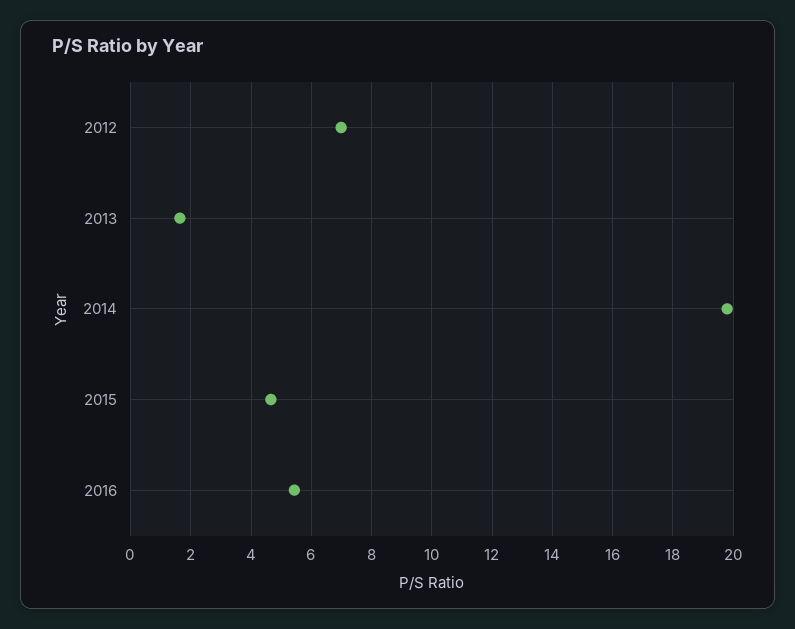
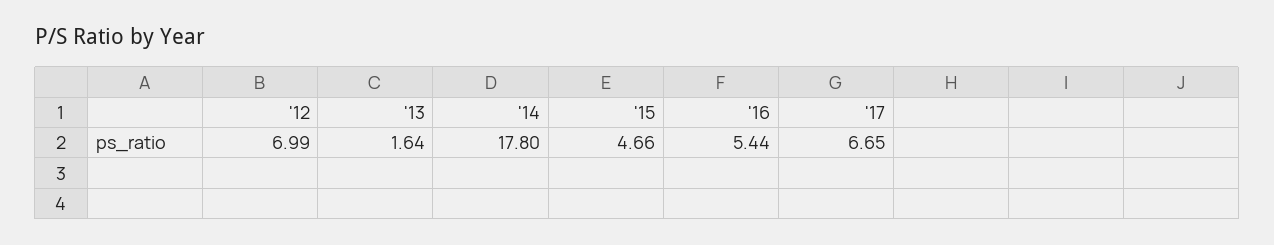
2014: 19.8 -> 17.8
'17: none -> 6.65

